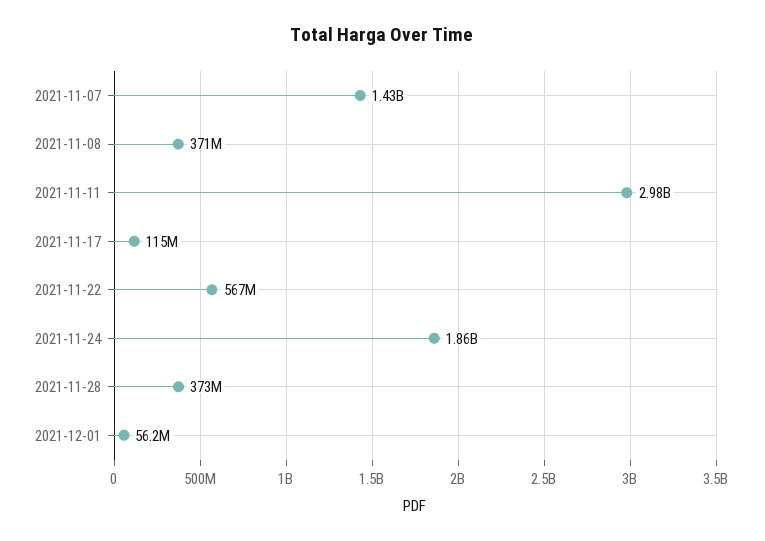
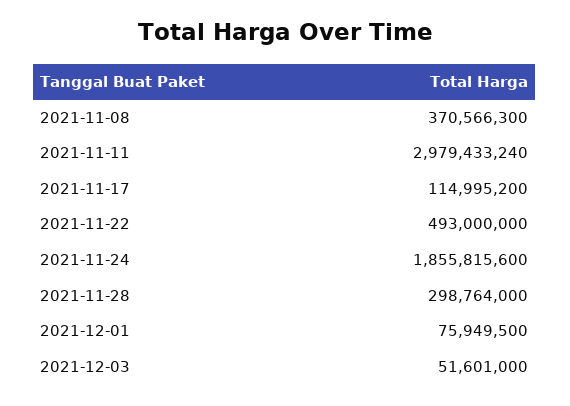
2021-11-07: 1430000000 -> none
2021-11-22: 567000000 -> 493000000
2021-11-28: 373000000 -> 298764000
2021-12-01: 56200000 -> 75949500
2021-12-03: none -> 51601000

